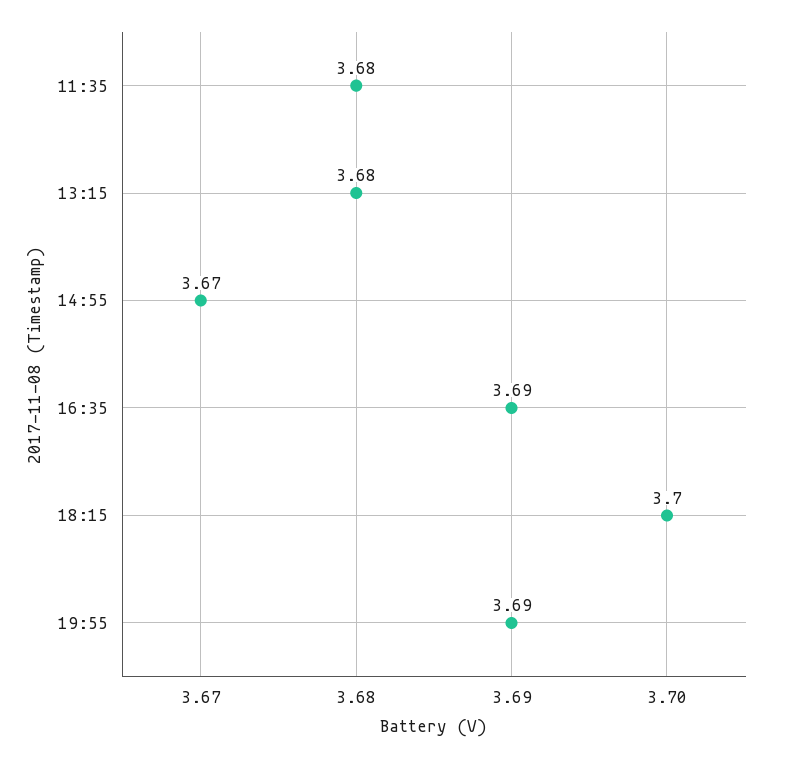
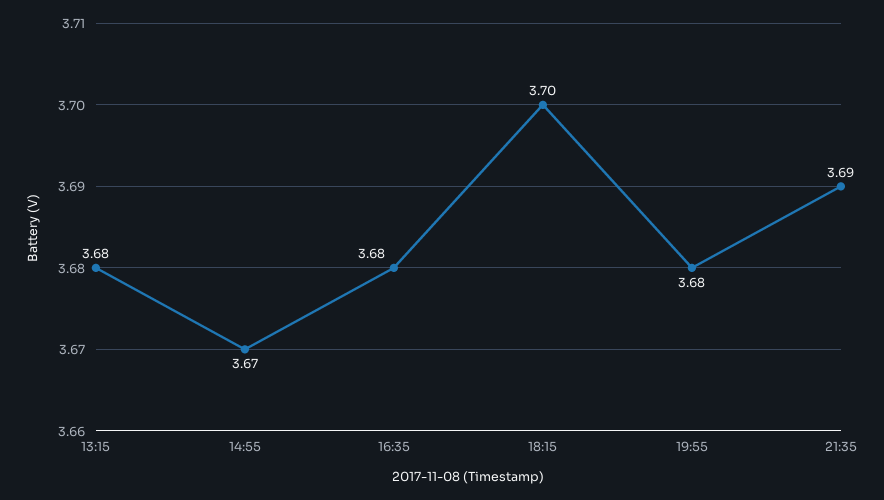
11:35: 3.68 -> none
16:35: 3.69 -> 3.68
19:55: 3.69 -> 3.68
21:35: none -> 3.69

